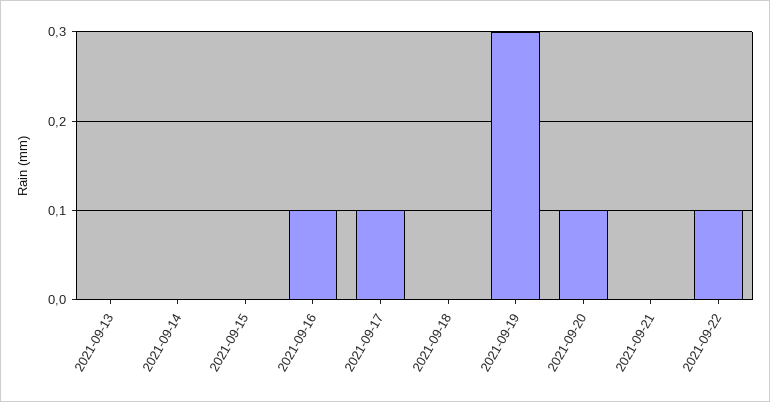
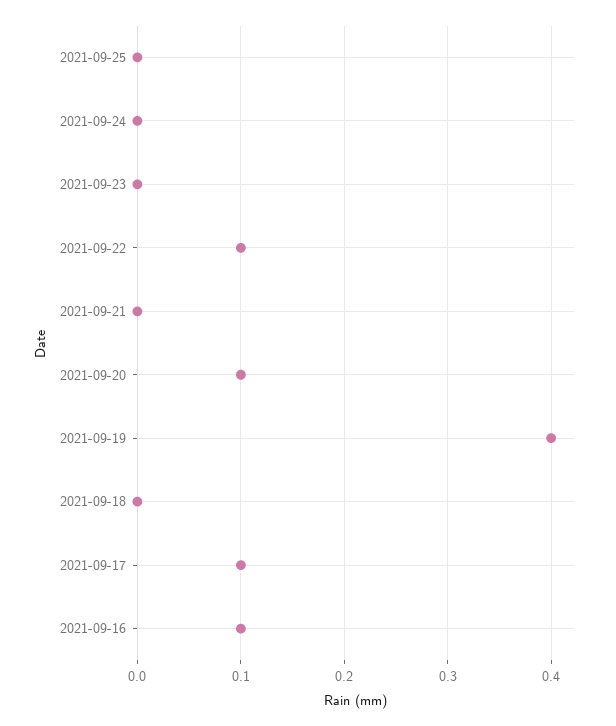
2021-09-13: 0 -> none
2021-09-14: 0 -> none
2021-09-15: 0 -> none
2021-09-19: 0.3 -> 0.4
2021-09-25: none -> 0
2021-09-24: none -> 0
2021-09-23: none -> 0

